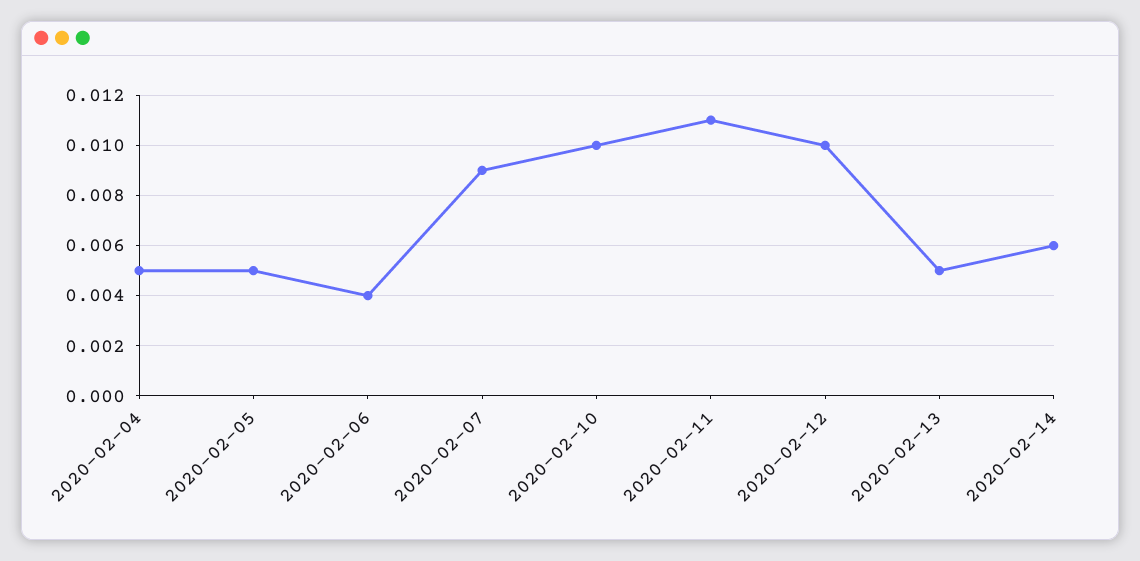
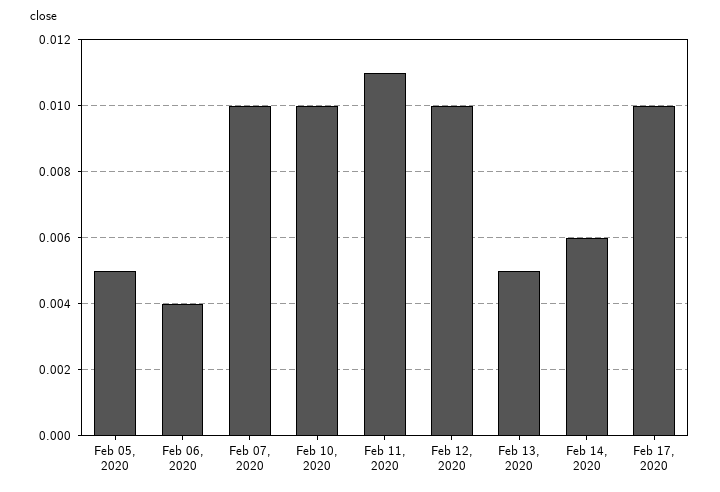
2020-02-04: 0.005 -> none
2020-02-07: 0.009 -> 0.01
Feb 17, 2020: none -> 0.01

